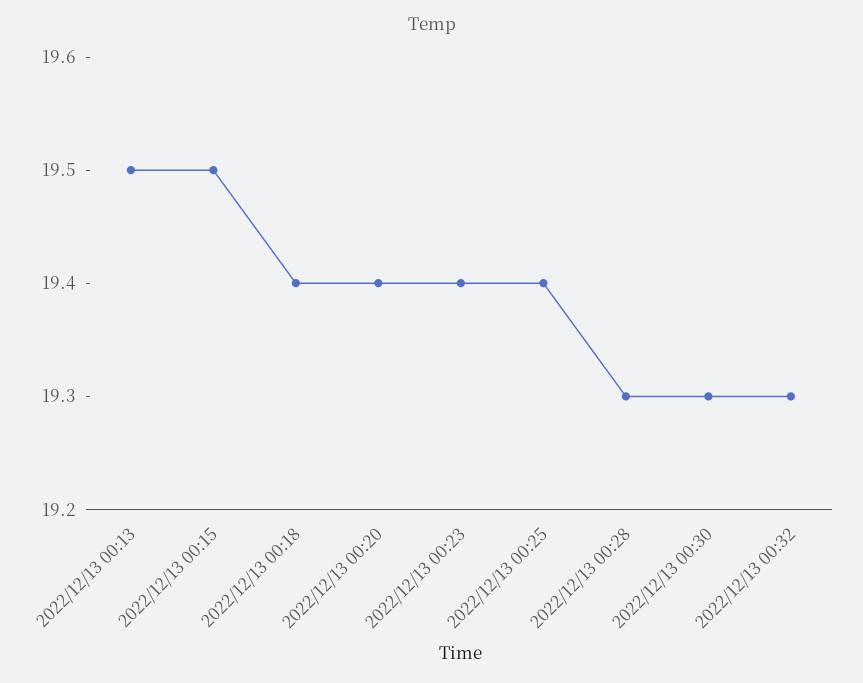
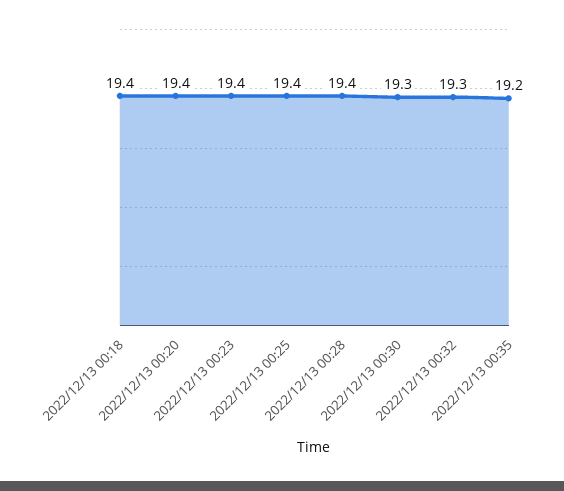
2022/12/13 00:13: 19.5 -> none
2022/12/13 00:15: 19.5 -> none
2022/12/13 00:28: 19.3 -> 19.4
2022/12/13 00:35: none -> 19.2

